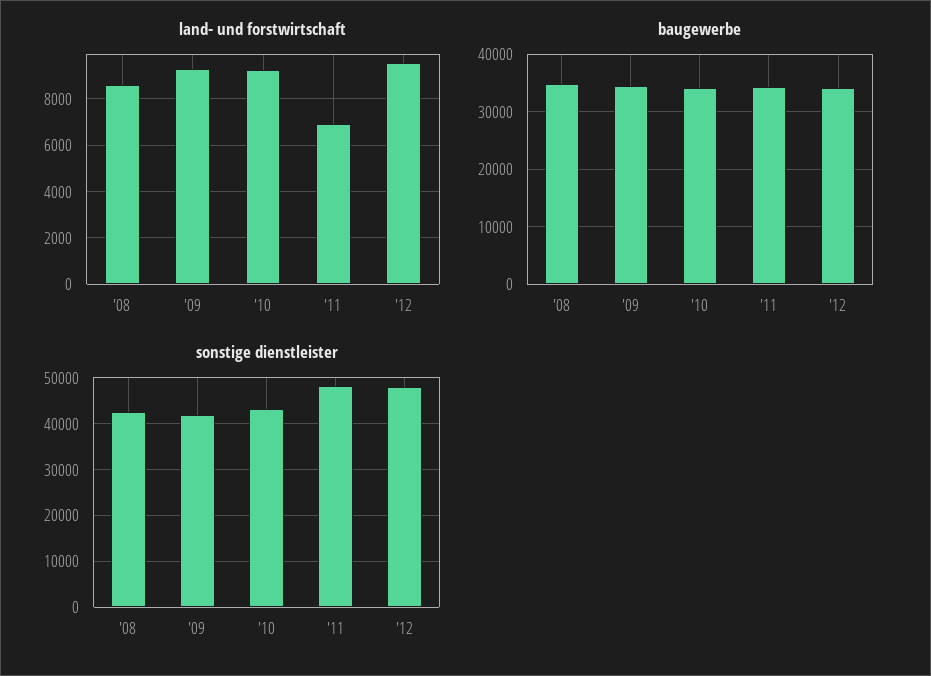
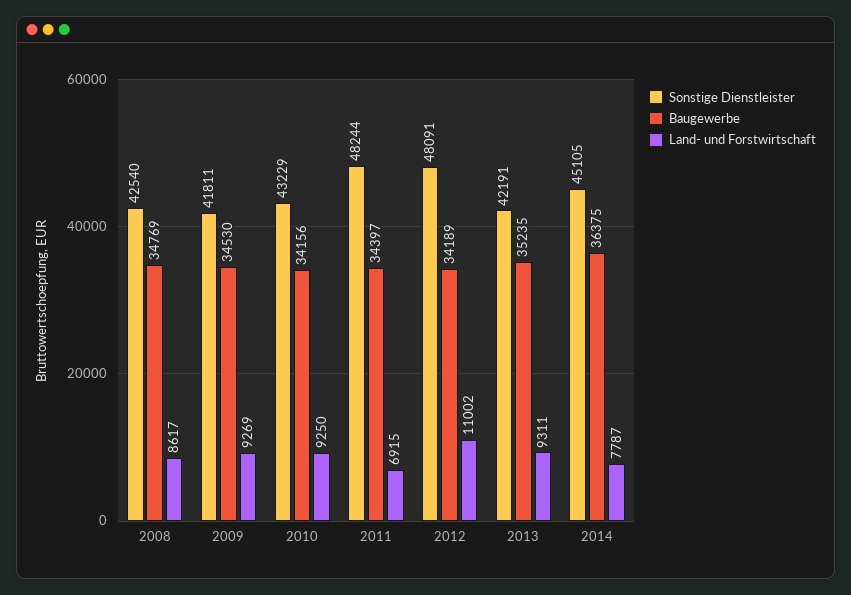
land- und forstwirtschaft, '12: 9500 -> 11002
sonstige dienstleister, 2013: none -> 42191
baugewerbe, 2013: none -> 35235
land- und forstwirtschaft, 2013: none -> 9311
sonstige dienstleister, 2014: none -> 45105
baugewerbe, 2014: none -> 36375
land- und forstwirtschaft, 2014: none -> 7787

